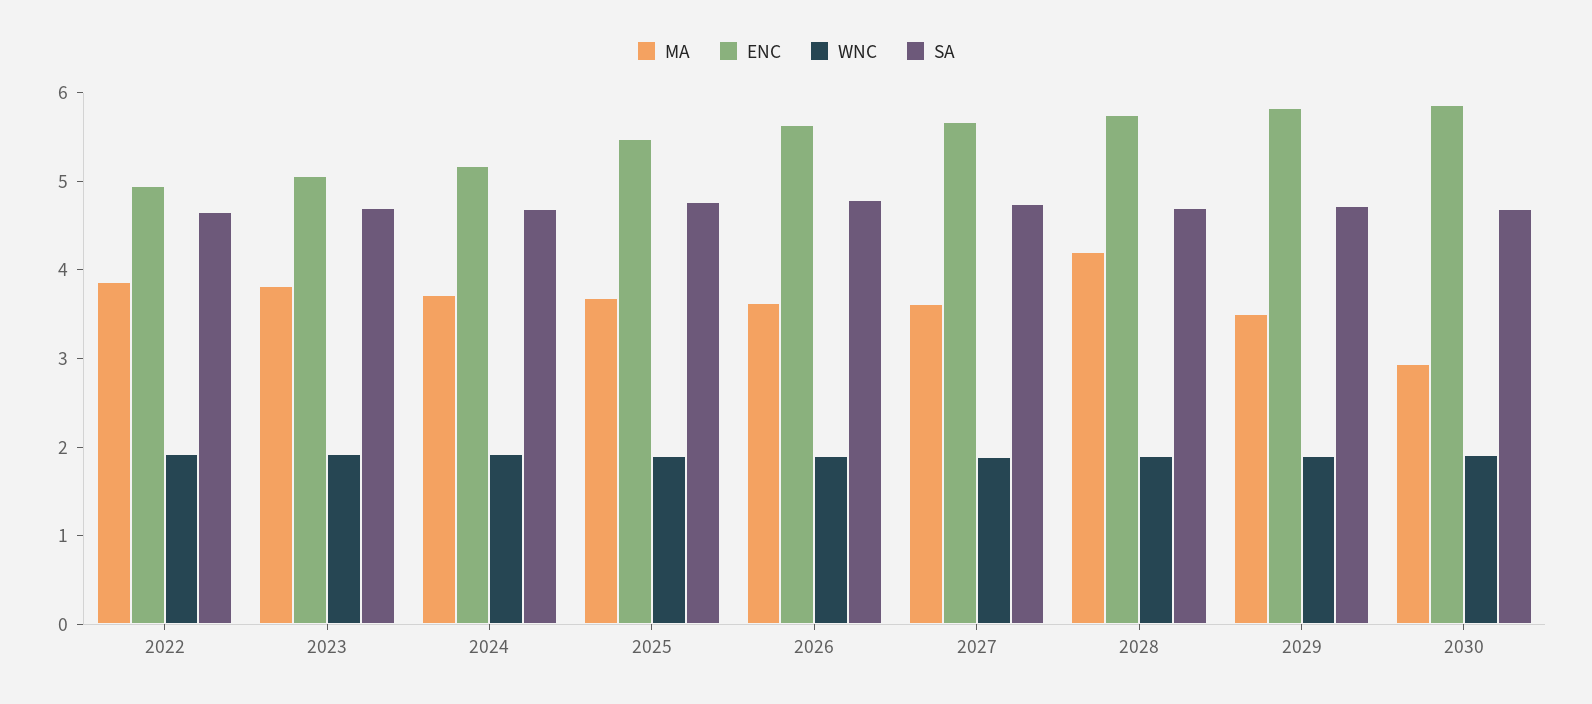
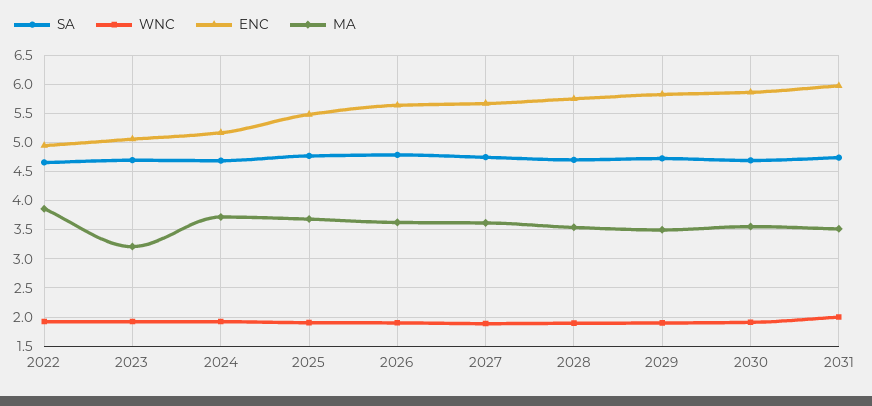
MA, 2023: 3.8 -> 3.25
MA, 2028: 4.2 -> 3.5
MA, 2030: 3 -> 3.5
SA, 2031: none -> 4.75
WNC, 2031: none -> 2
ENC, 2031: none -> 6
MA, 2031: none -> 3.5

